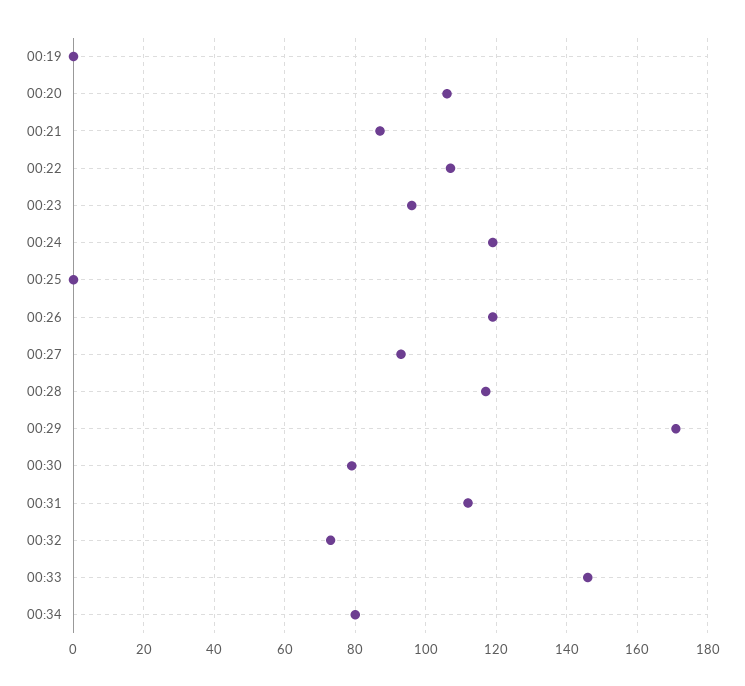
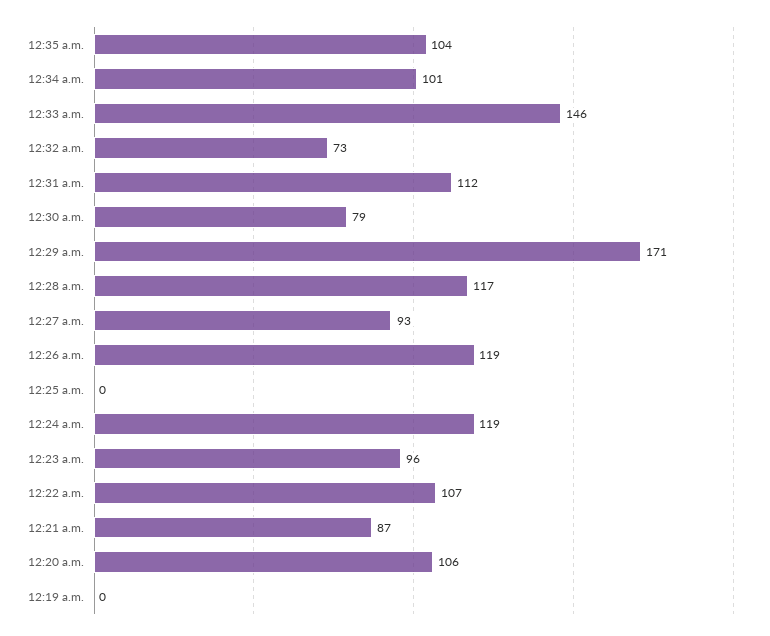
00:34: 80 -> 101
12:35 a.m.: none -> 104

